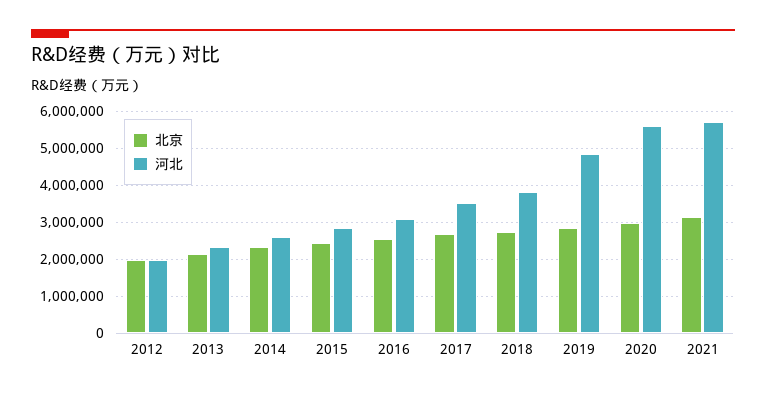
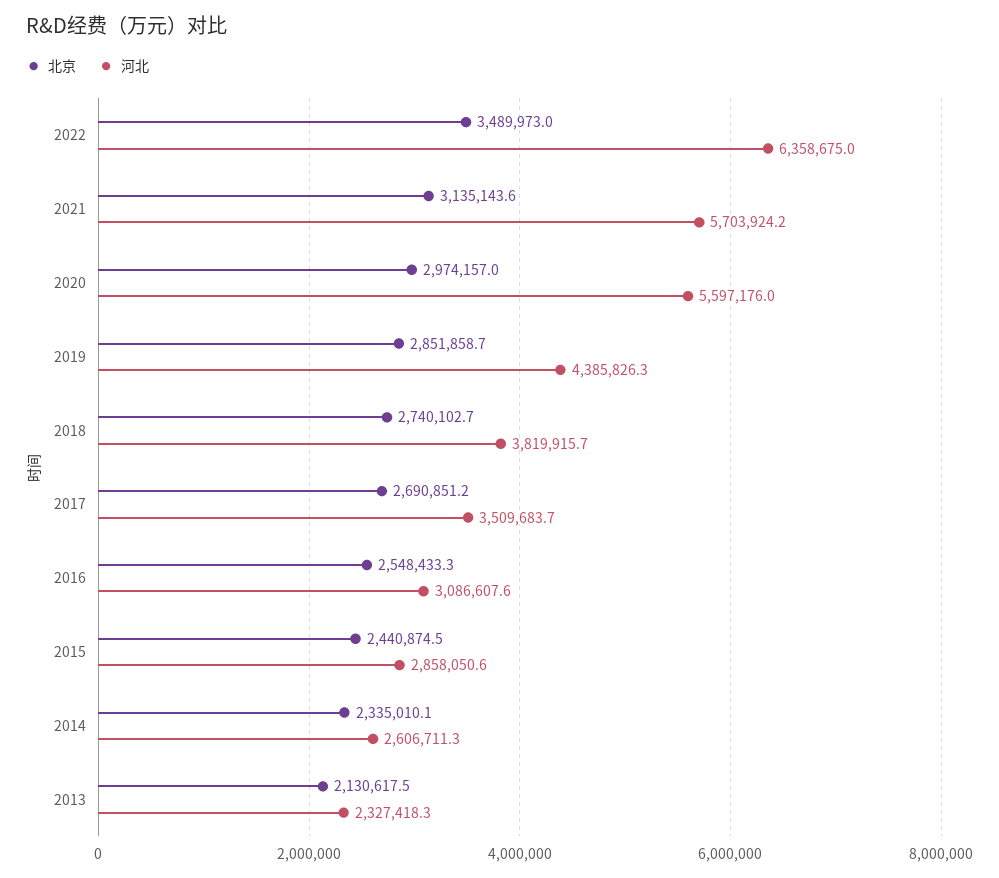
北京, 2012: 2000000 -> none
河北, 2012: 2000000 -> none
河北, 2019: 4800000 -> 4385826.3
北京, 2022: none -> 3489973
河北, 2022: none -> 6358675

